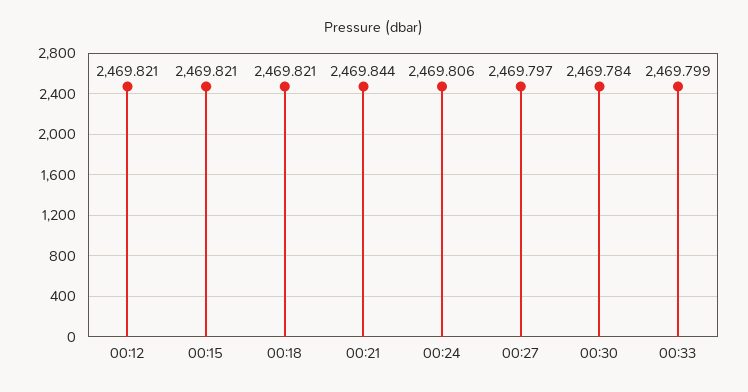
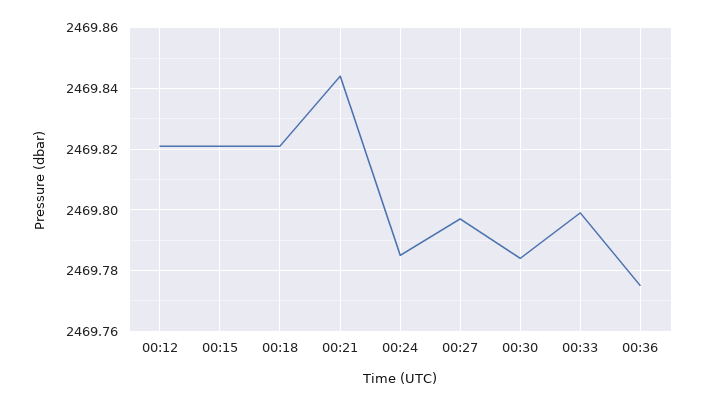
00:24: 2469.806 -> 2469.785
00:36: none -> 2469.775

